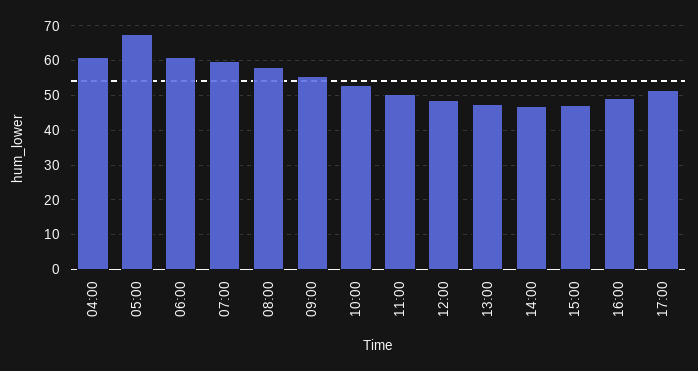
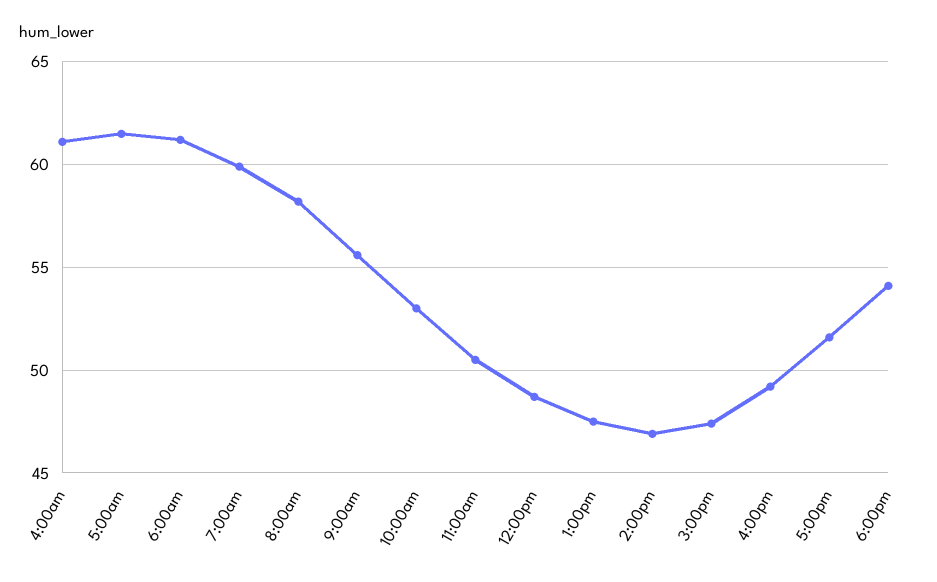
05:00: 68 -> 61.5
6:00pm: none -> 54

